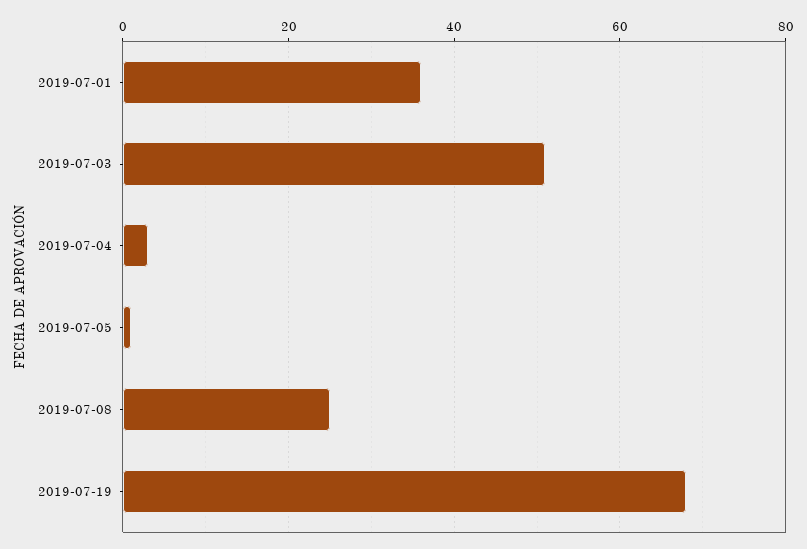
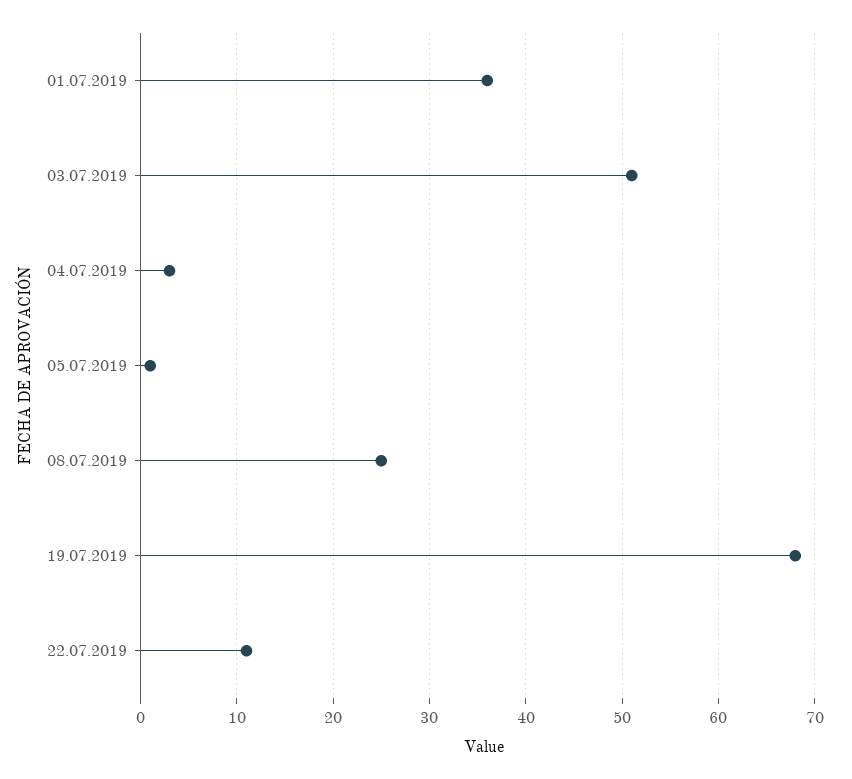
22.07.2019: none -> 11

